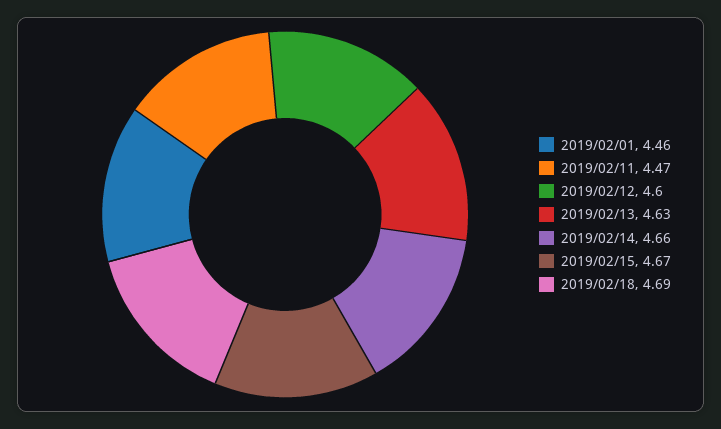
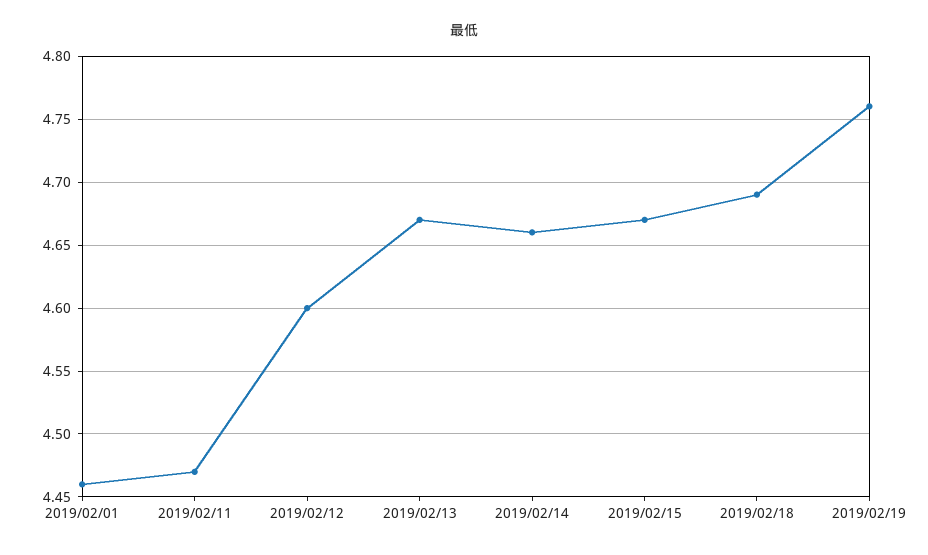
2019/02/13: 4.63 -> 4.67
2019/02/19: none -> 4.76

